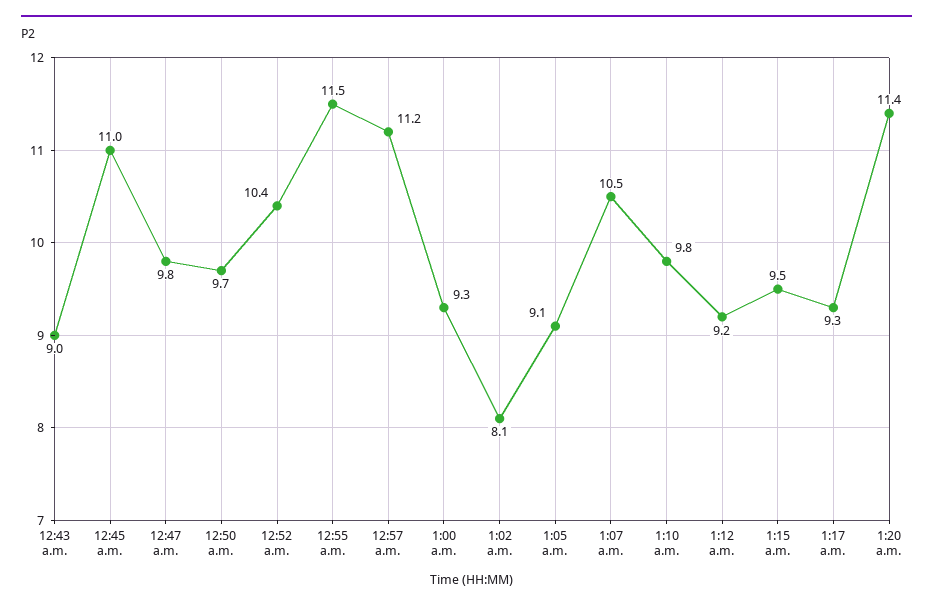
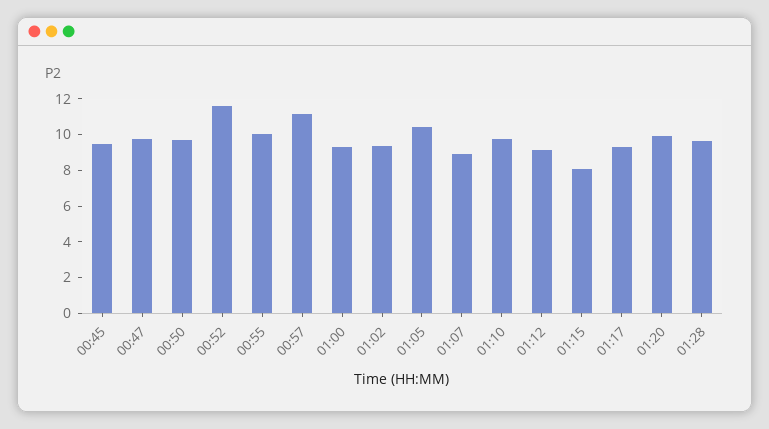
12:43 a.m.: 9 -> none
12:45 a.m.: 11 -> 9.5
12:52 a.m.: 10.4 -> 11.5
12:55 a.m.: 11.5 -> 10
1:02 a.m.: 8.1 -> 9.5
1:05 a.m.: 9.1 -> 10.5
1:07 a.m.: 10.5 -> 9
1:15 a.m.: 9.5 -> 8
1:20 a.m.: 11.4 -> 10
01:28: none -> 9.5

